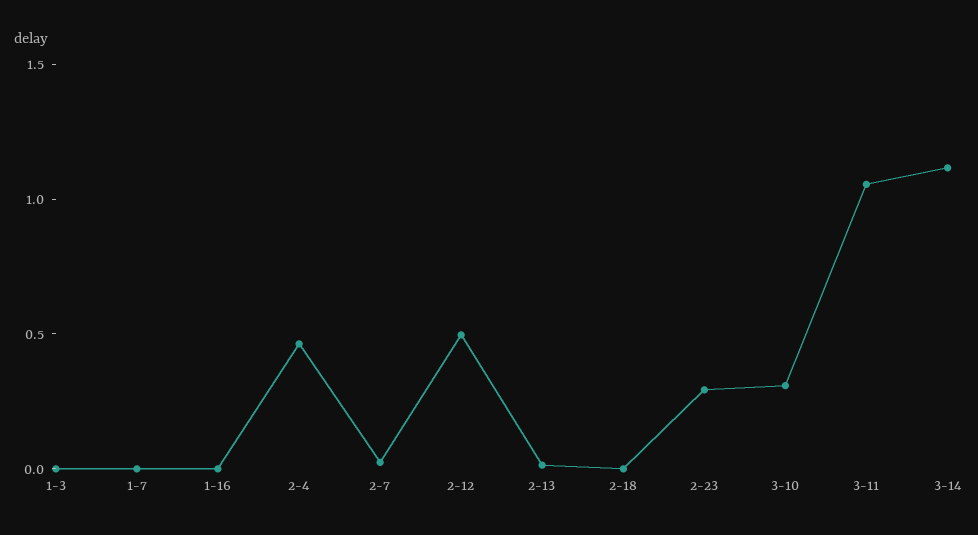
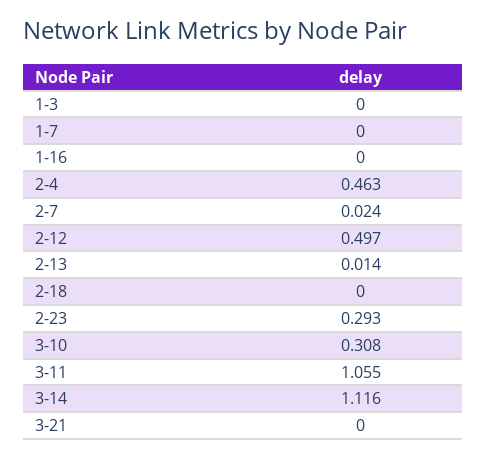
3-21: none -> 0

